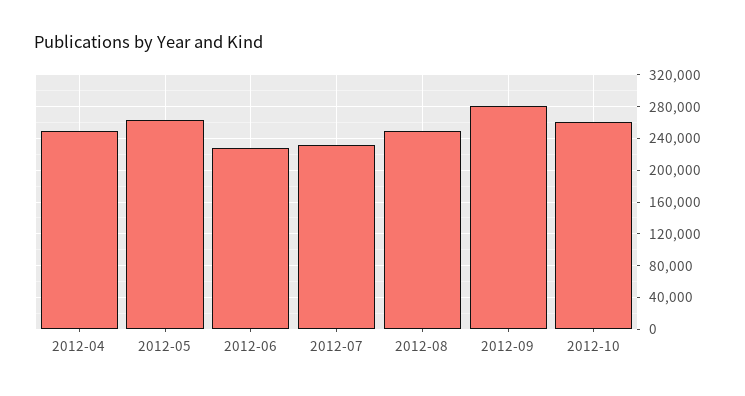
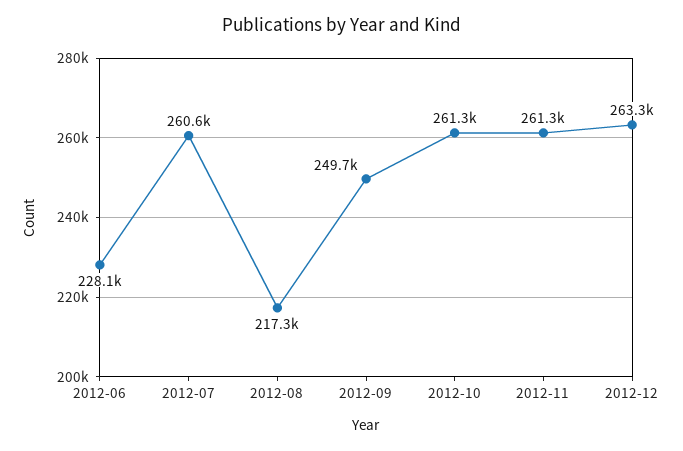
2012-04: 250000 -> none
2012-05: 260000 -> none
2012-07: 230000 -> 260600
2012-08: 250000 -> 217300
2012-09: 280000 -> 249700
2012-11: none -> 261300
2012-12: none -> 263300

